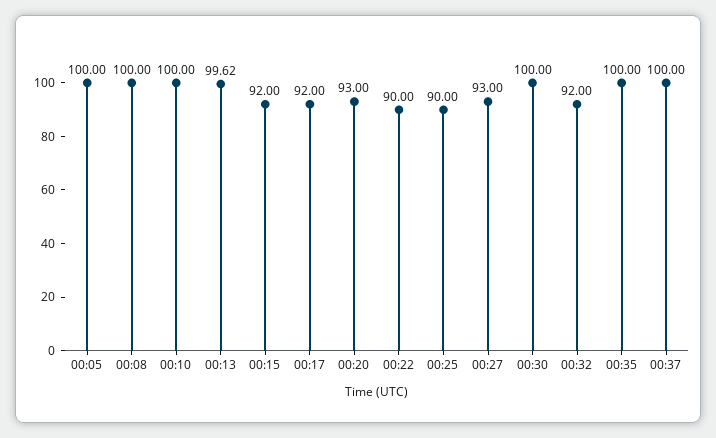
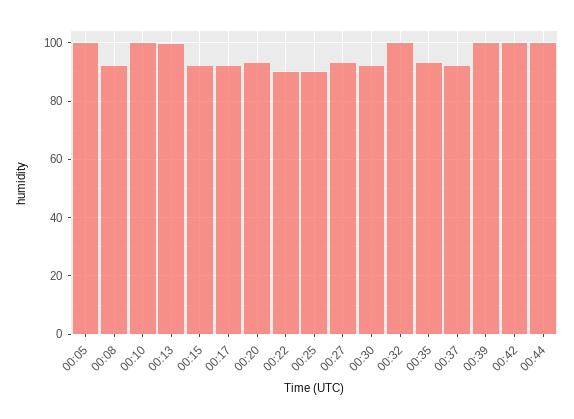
00:08: 100 -> 92.5
00:30: 100 -> 92.5
00:32: 92 -> 100
00:35: 100 -> 92.5
00:37: 100 -> 92.5
00:39: none -> 100
00:42: none -> 100
00:44: none -> 100

